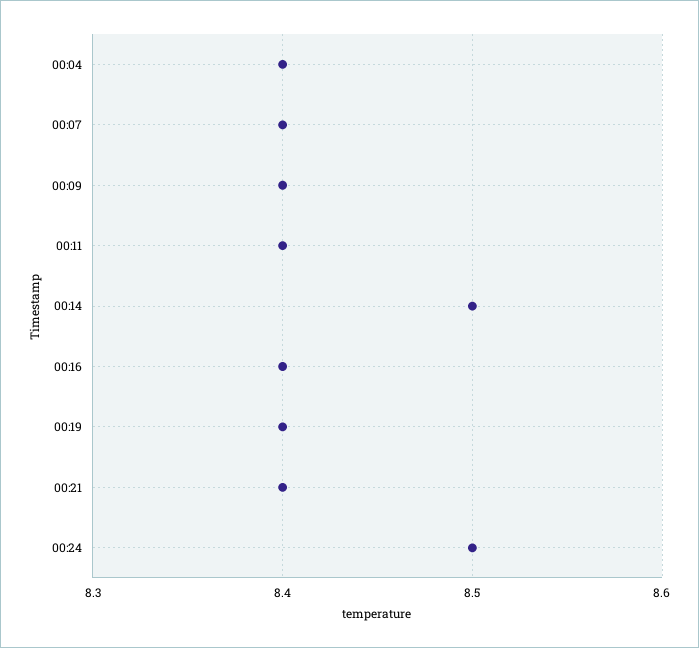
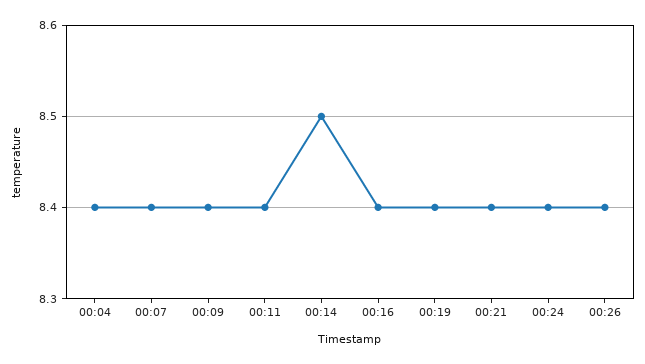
00:24: 8.5 -> 8.4
00:26: none -> 8.4

